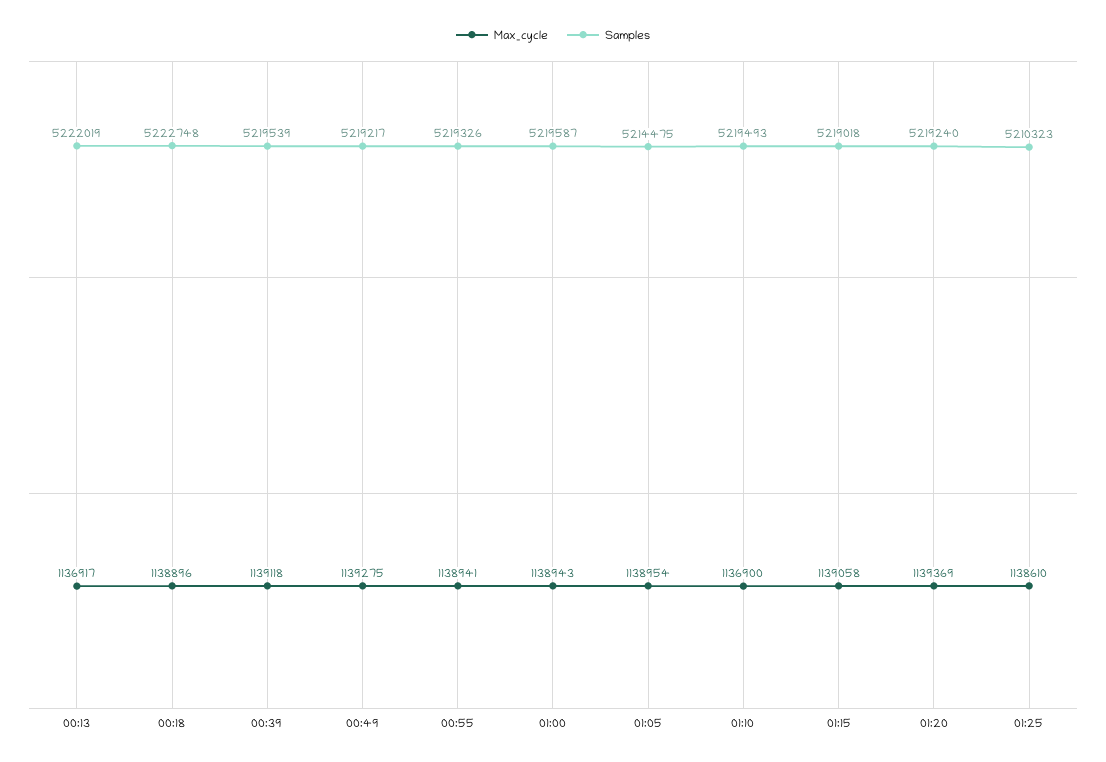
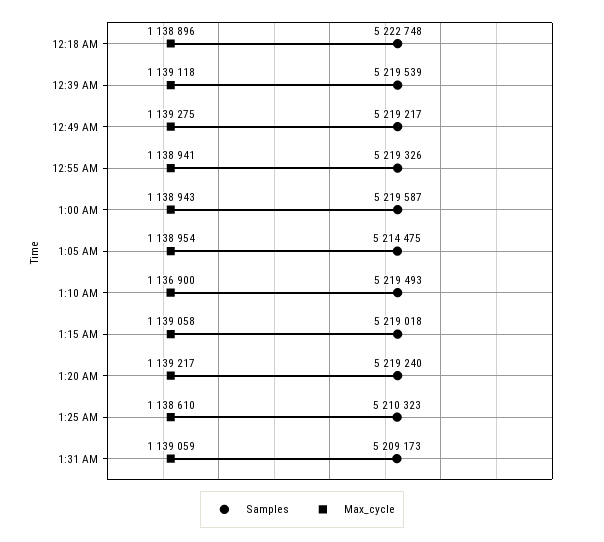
Max_cycle, 00:13: 1136917 -> none
Samples, 00:13: 5222019 -> none
Max_cycle, 01:20: 1139369 -> 1139217
Samples, 1:31 AM: none -> 5209173
Max_cycle, 1:31 AM: none -> 1139059

